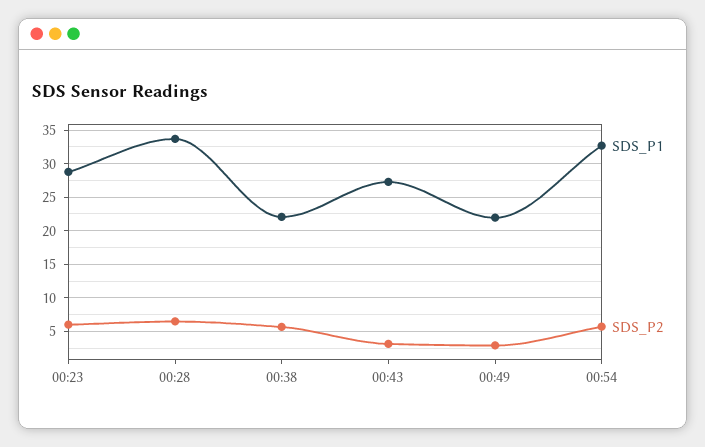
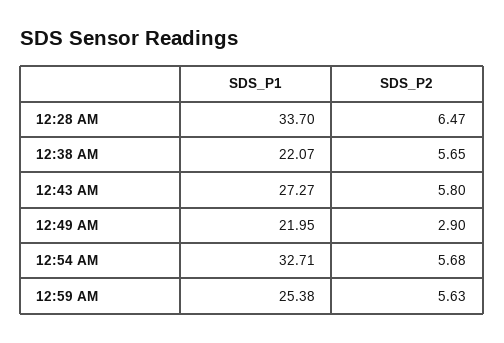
SDS_P1, 00:23: 29 -> none
SDS_P2, 00:23: 6 -> none
SDS_P2, 00:43: 3 -> 5.8
SDS_P1, 12:59 AM: none -> 25.38
SDS_P2, 12:59 AM: none -> 5.63

